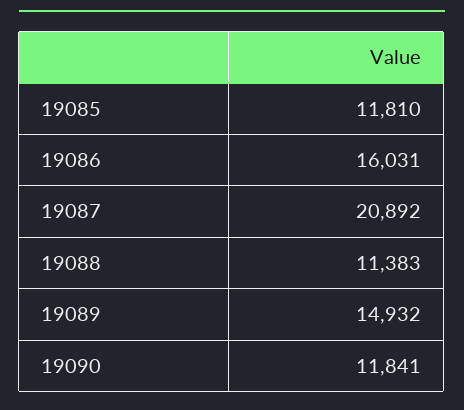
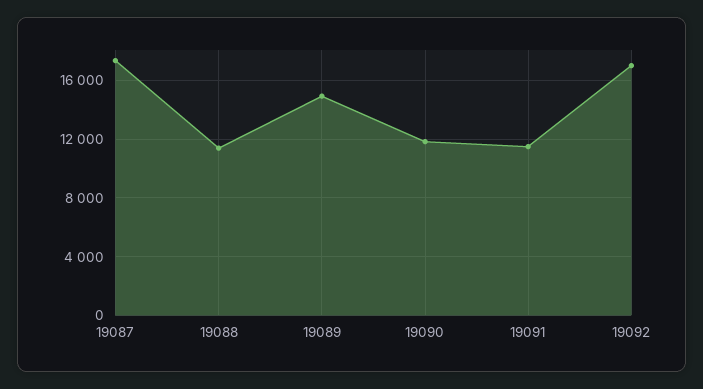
19085: 11810 -> none
19086: 16031 -> none
19087: 20892 -> 17500
19091: none -> 11500
19092: none -> 17000

